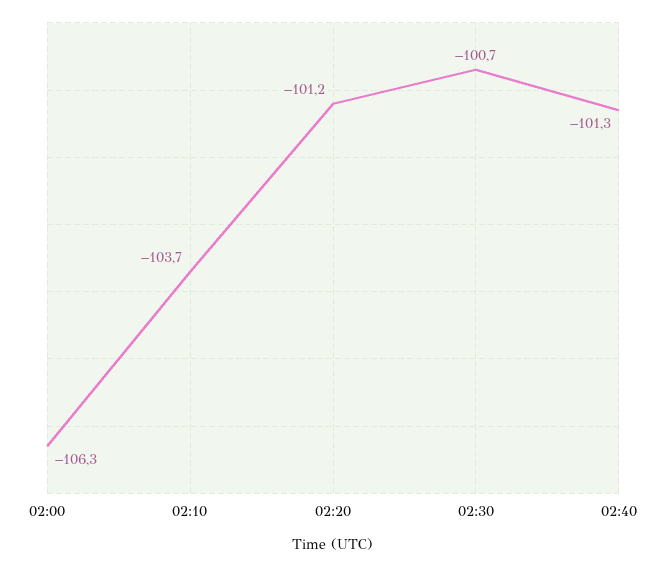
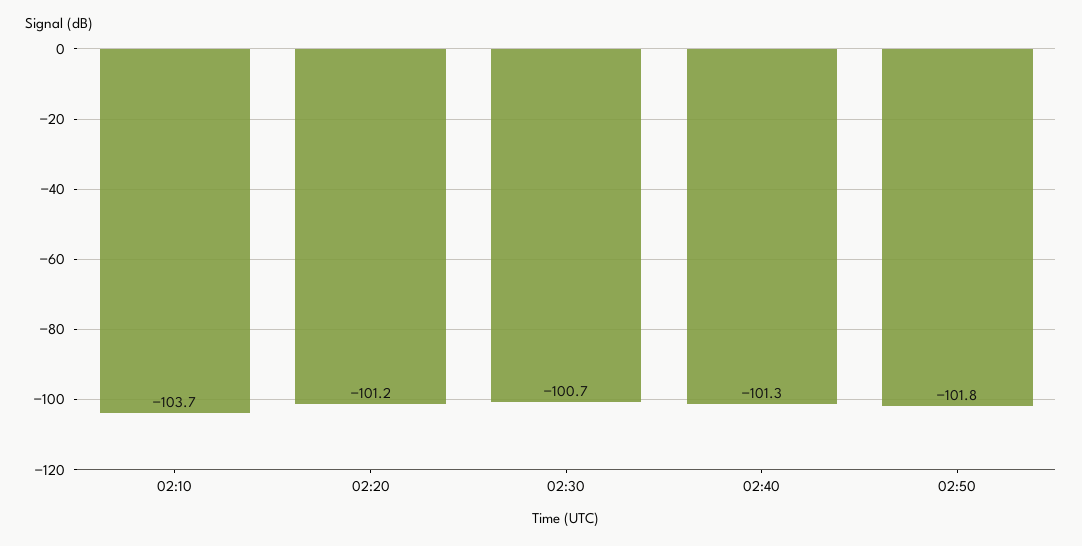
02:00: -106.3 -> none
02:50: none -> -101.8

